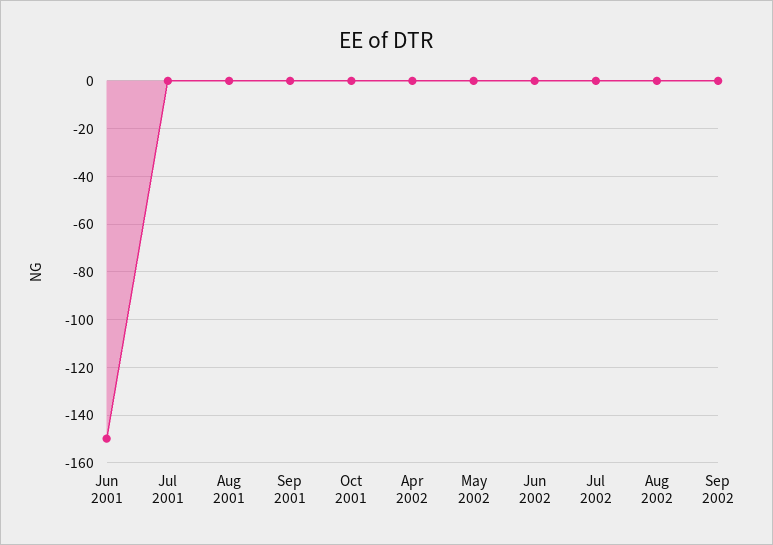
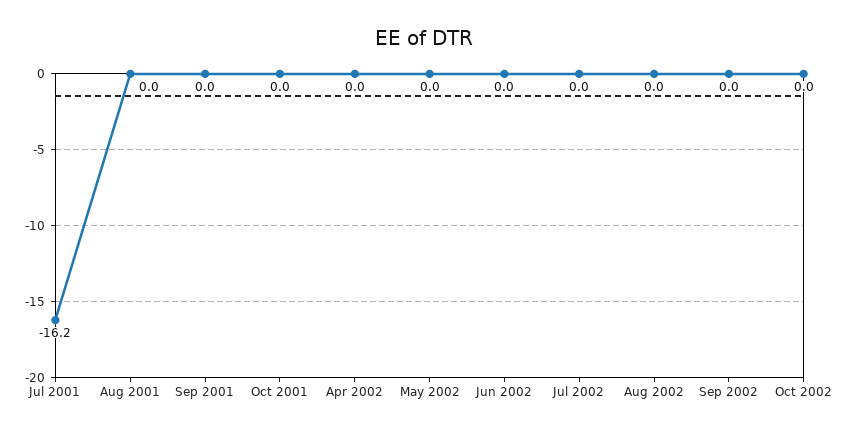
Jun 2001: -150 -> none
Jul 2001: 0 -> -16.2
Oct 2002: none -> 0

